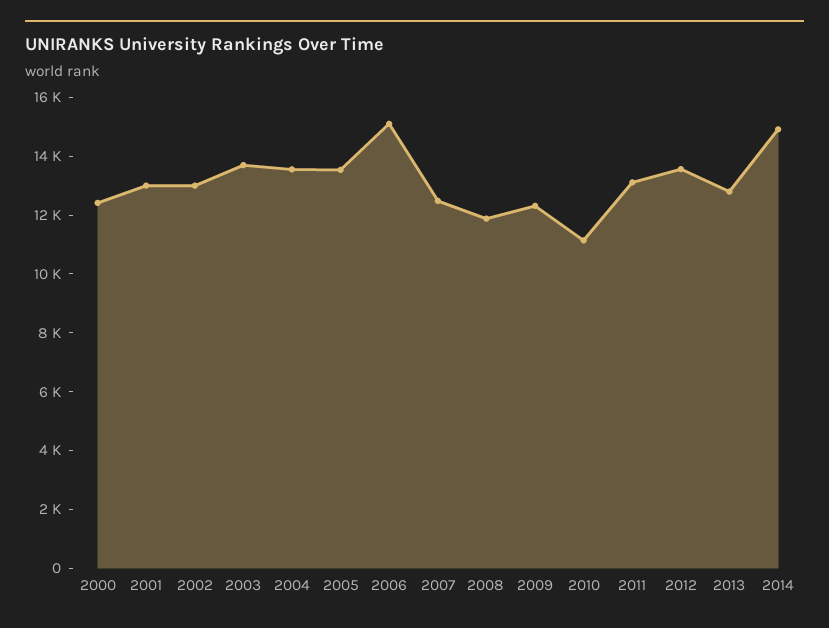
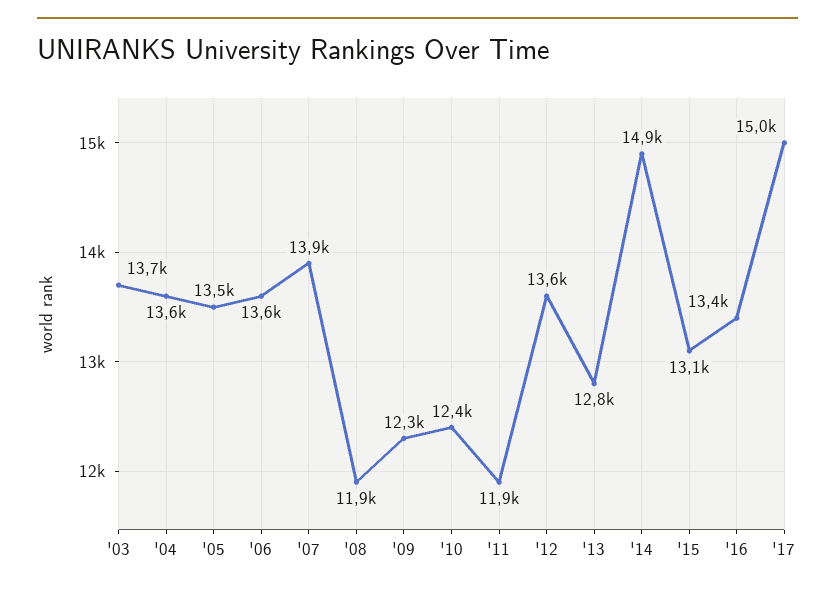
2000: 12500 -> none
2001: 13000 -> none
2002: 13000 -> none
2006: 15000 -> 13600
2007: 12500 -> 13900
2010: 11000 -> 12400
2011: 13000 -> 11900
'15: none -> 13100
'16: none -> 13400
'17: none -> 15000

